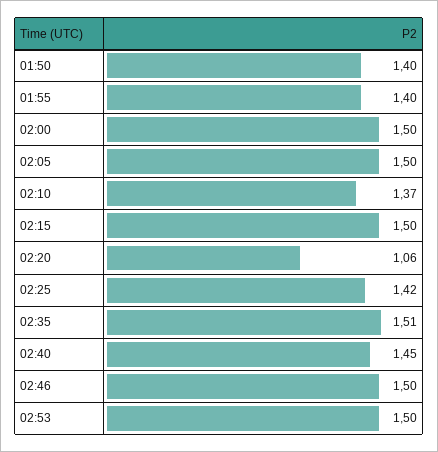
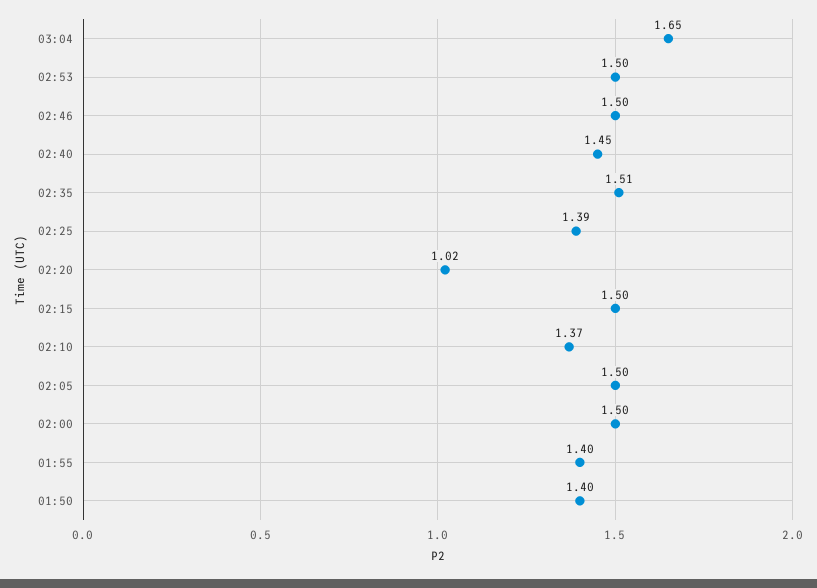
02:20: 1.06 -> 1.02
02:25: 1.42 -> 1.39
03:04: none -> 1.65

